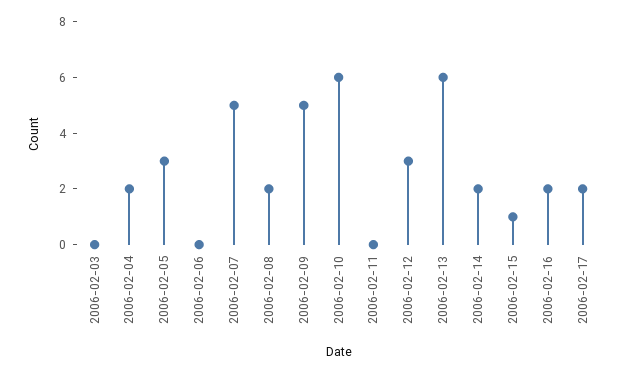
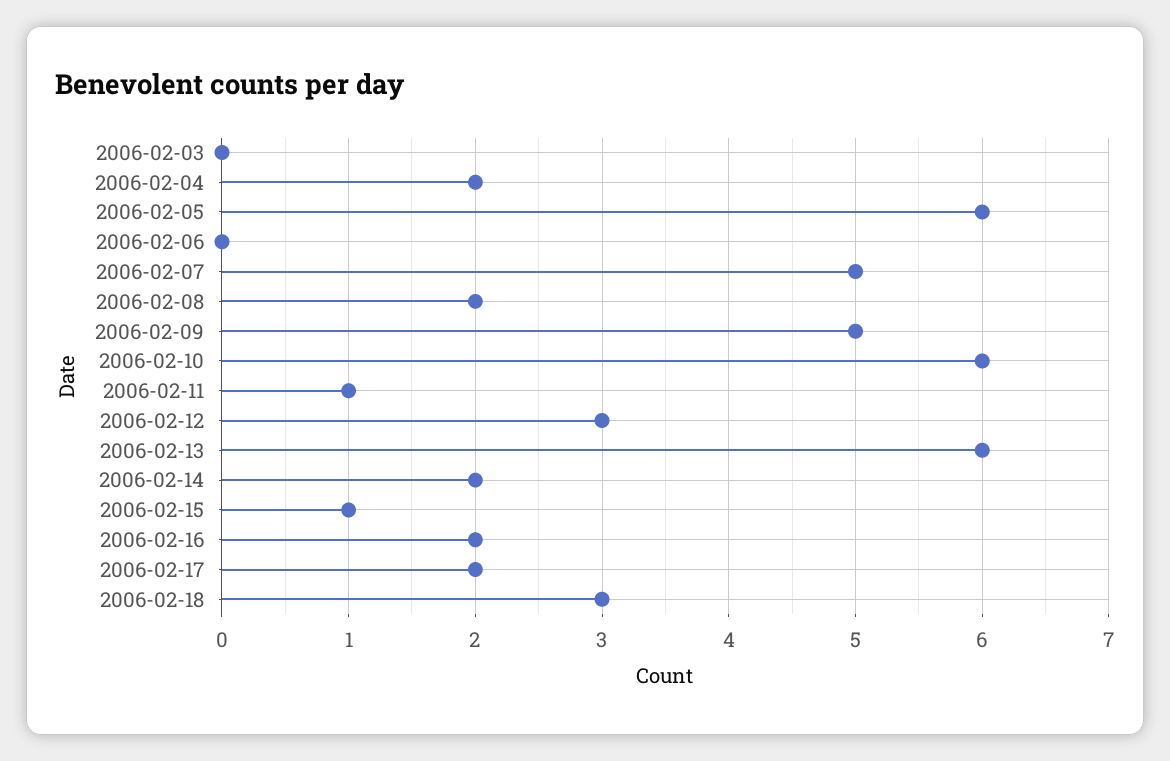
2006-02-05: 3 -> 6
2006-02-11: 0 -> 1
2006-02-18: none -> 3

